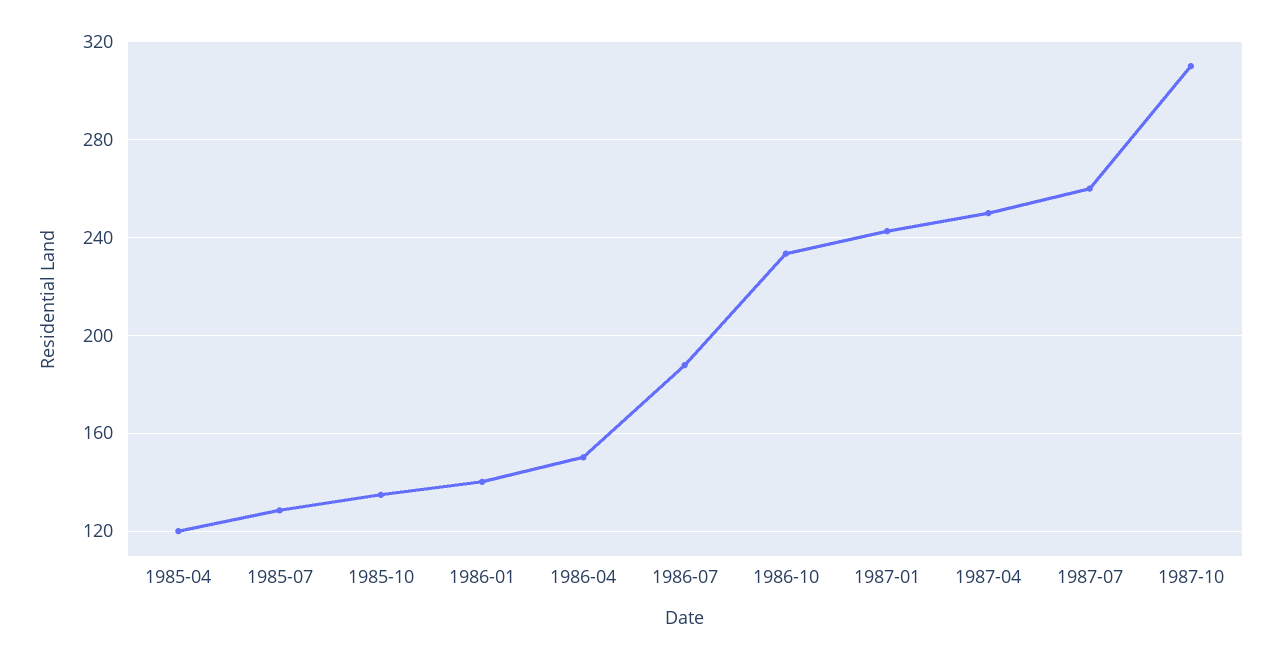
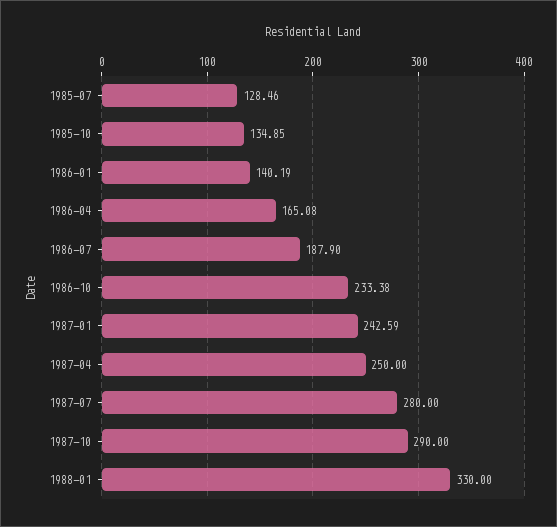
1985-04: 120 -> none
1986-04: 150 -> 165.08
1987-07: 260 -> 280
1987-10: 310 -> 290
1988-01: none -> 330

